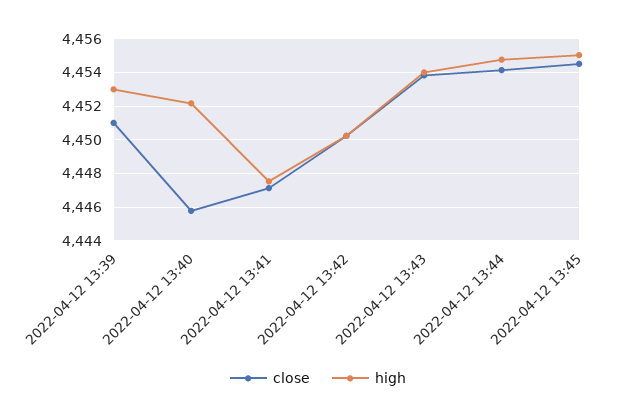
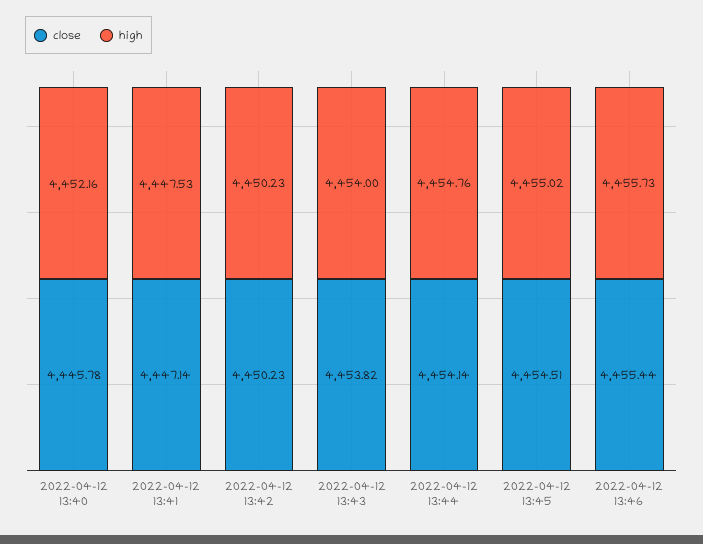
close, 2022-04-12 13:39: 4451 -> none
high, 2022-04-12 13:39: 4453 -> none
close, 2022-04-12 13:46: none -> 4455.44
high, 2022-04-12 13:46: none -> 4455.73

